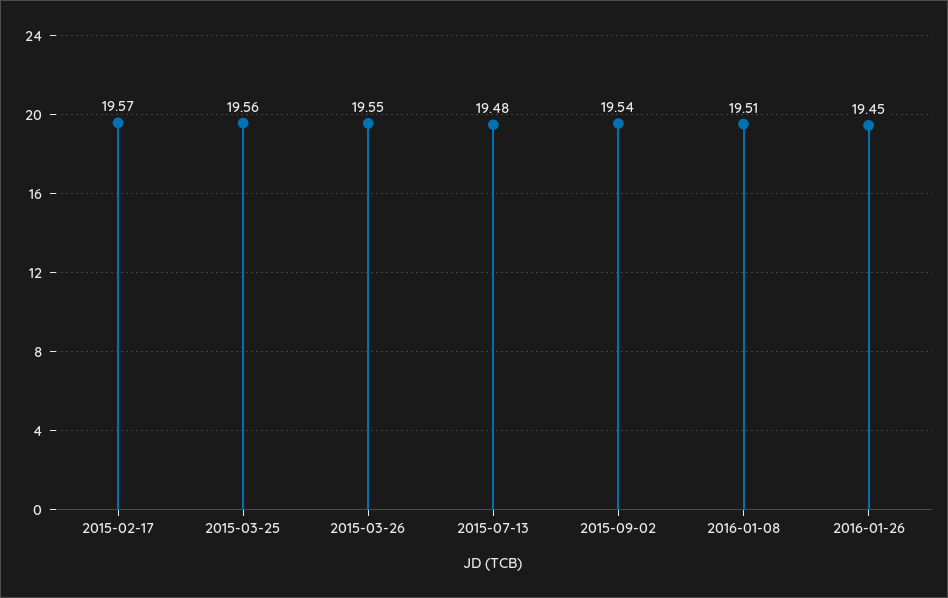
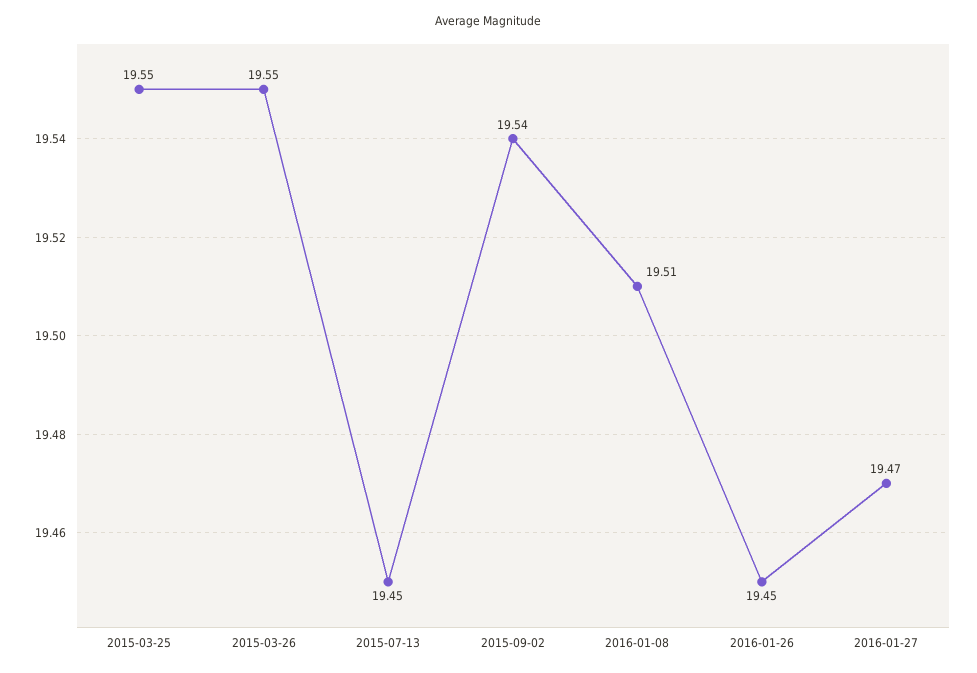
2015-02-17: 19.57 -> none
2015-03-25: 19.56 -> 19.55
2015-07-13: 19.48 -> 19.45
2016-01-27: none -> 19.47

